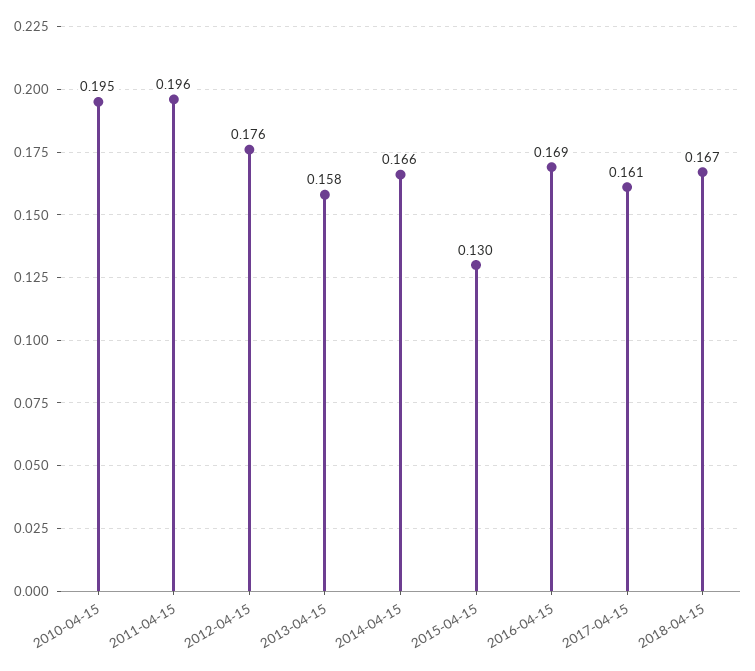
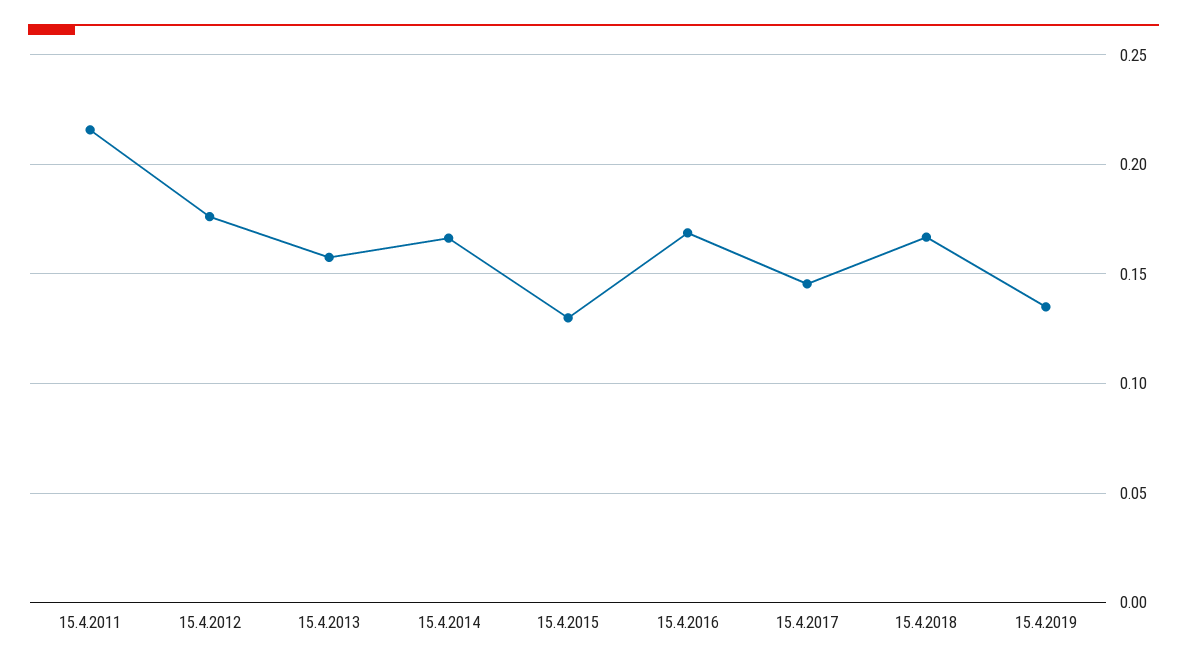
2010-04-15: 0.195 -> none
2011-04-15: 0.196 -> 0.215
2017-04-15: 0.161 -> 0.145
15.4.2019: none -> 0.135

